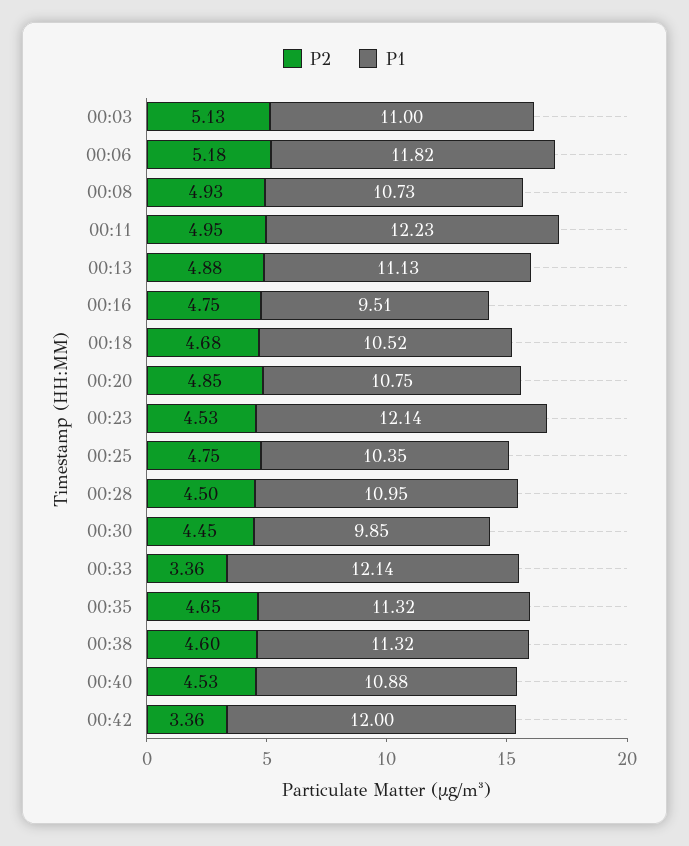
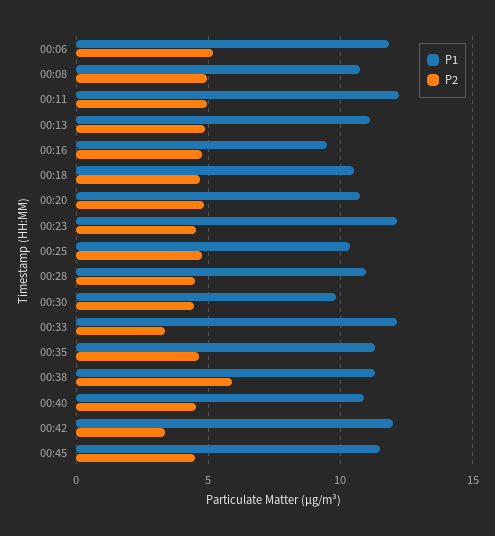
P2, 00:03: 5.13 -> none
P1, 00:03: 11 -> none
P2, 00:38: 4.6 -> 6
P1, 00:45: none -> 11.5
P2, 00:45: none -> 4.5

